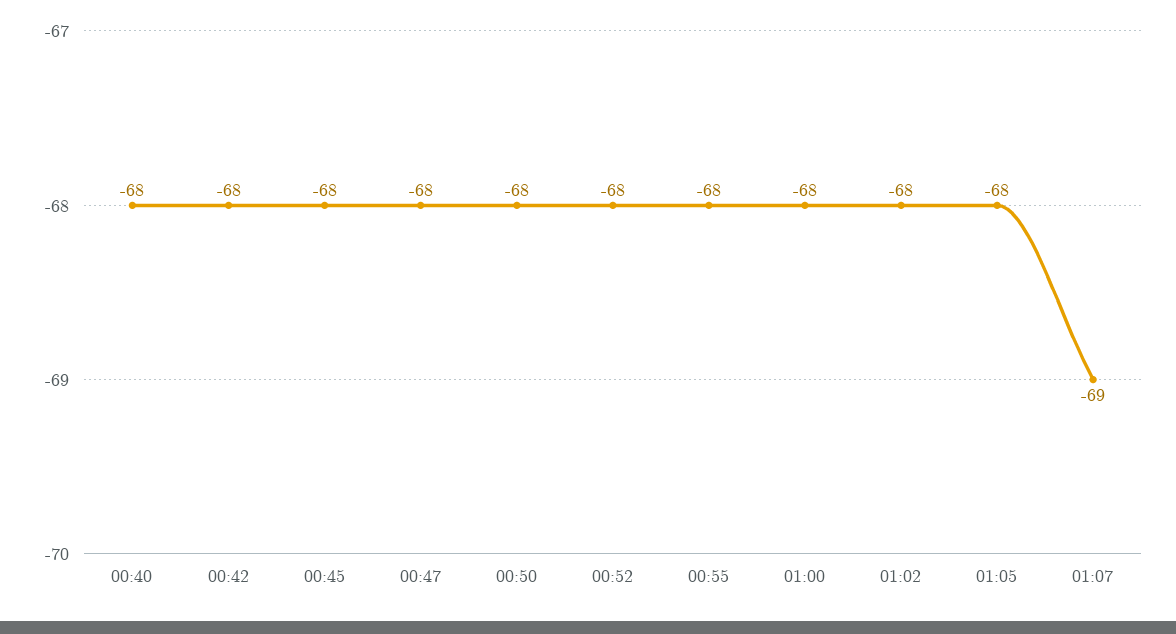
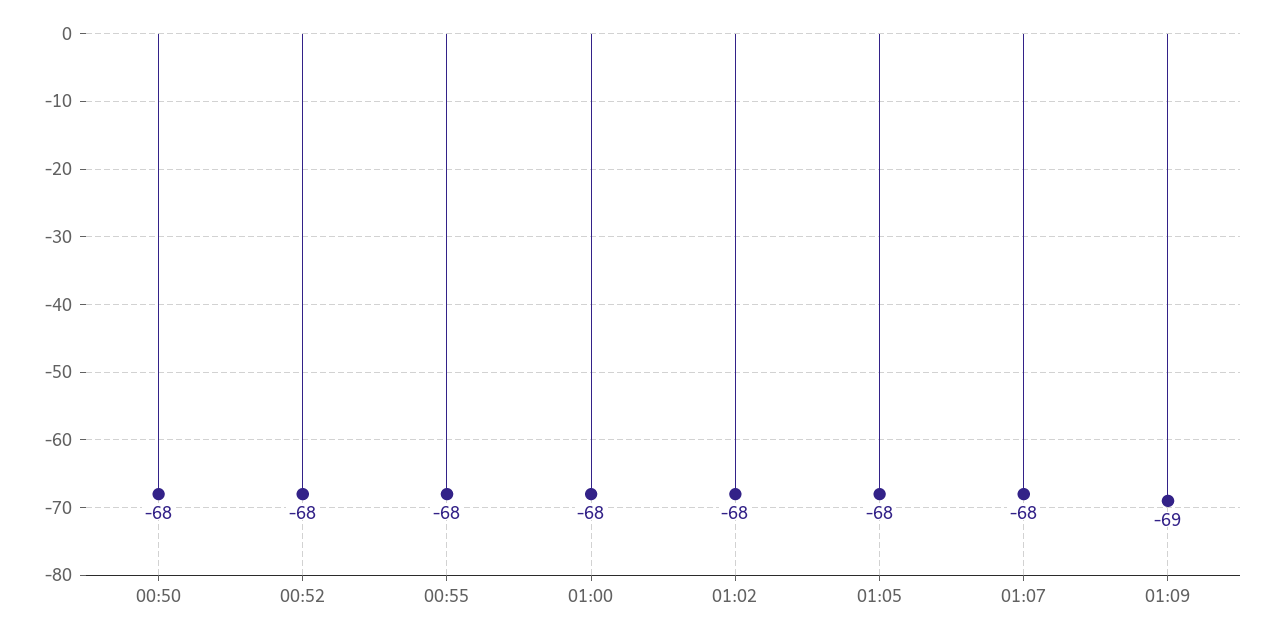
00:40: -68 -> none
00:42: -68 -> none
00:45: -68 -> none
00:47: -68 -> none
01:07: -69 -> -68
01:09: none -> -69

